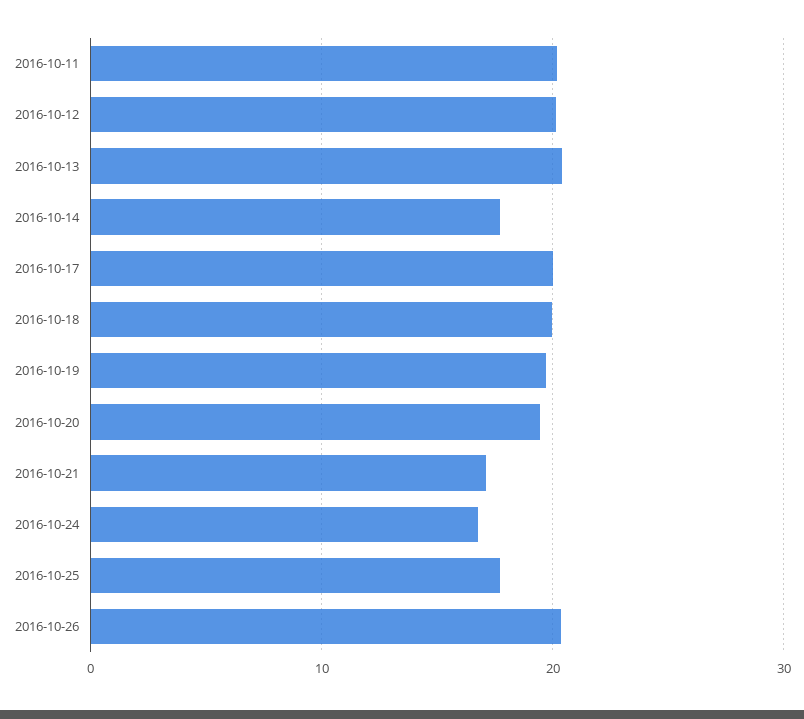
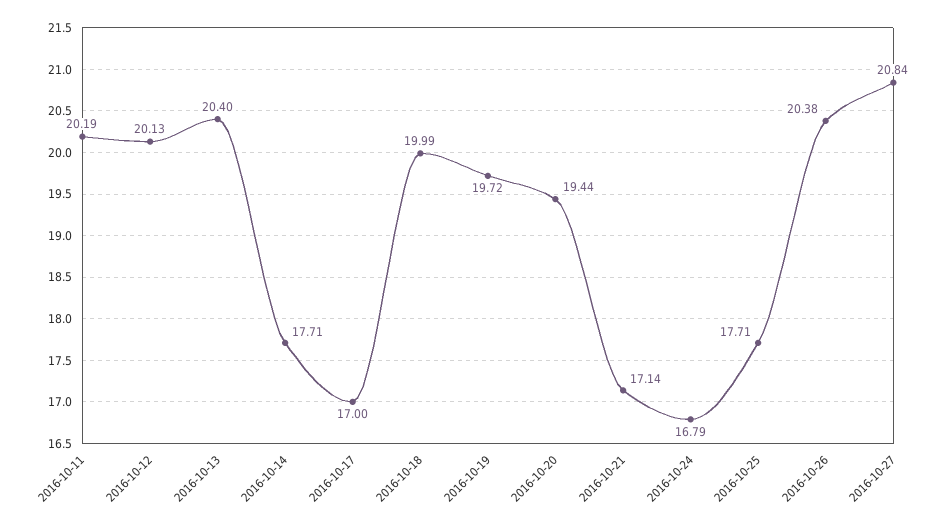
2016-10-17: 20 -> 17
2016-10-27: none -> 20.84

